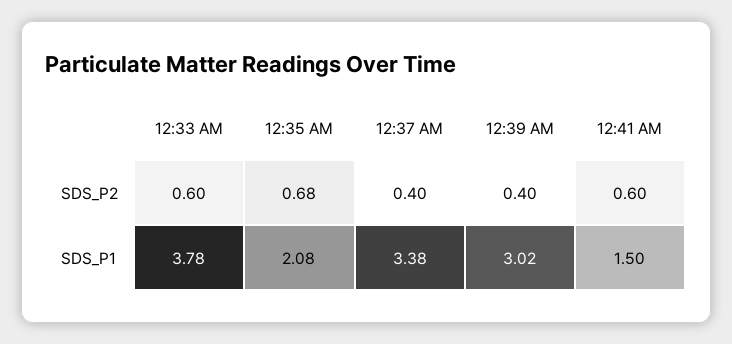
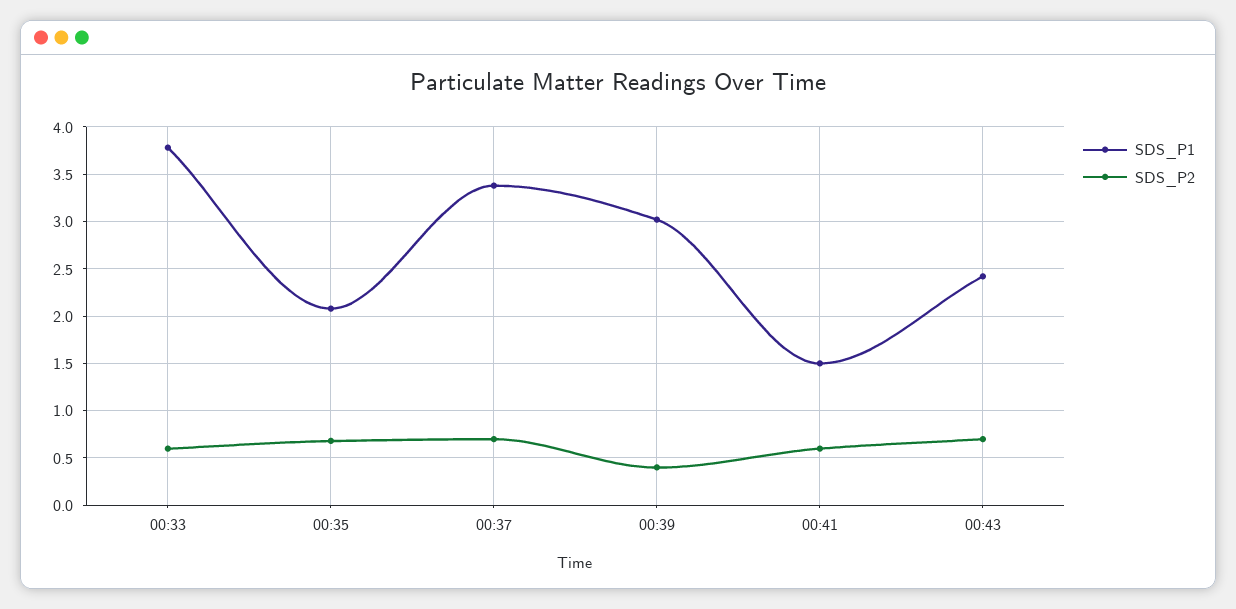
SDS_P2, 12:37 AM: 0.4 -> 0.7
SDS_P1, 00:43: none -> 2.4
SDS_P2, 00:43: none -> 0.7

